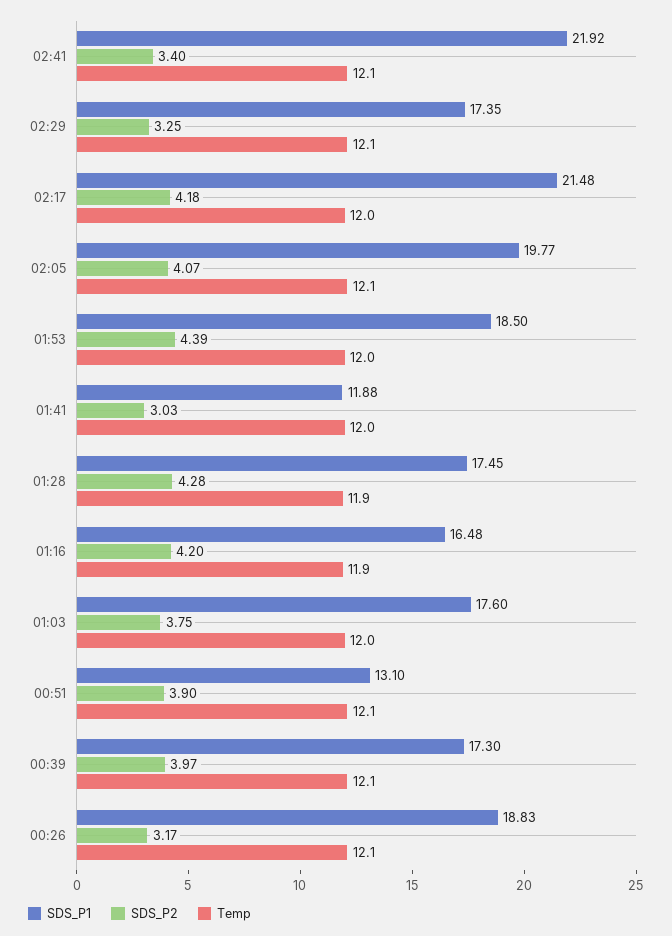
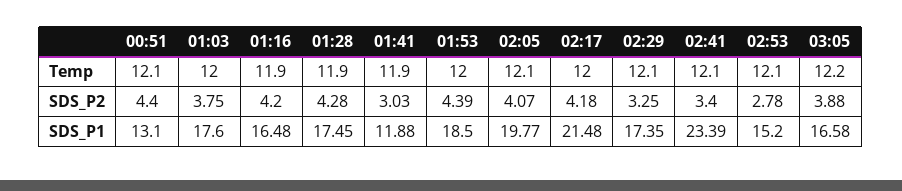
SDS_P1, 02:41: 21.92 -> 23.39
Temp, 01:41: 12 -> 11.9
SDS_P2, 00:51: 3.9 -> 4.4
SDS_P1, 00:39: 17.3 -> none
SDS_P2, 00:39: 3.97 -> none
Temp, 00:39: 12.1 -> none
SDS_P1, 00:26: 18.83 -> none
SDS_P2, 00:26: 3.17 -> none
Temp, 00:26: 12.1 -> none
Temp, 02:53: none -> 12.1
Temp, 03:05: none -> 12.2
SDS_P2, 02:53: none -> 2.78
SDS_P2, 03:05: none -> 3.88
SDS_P1, 02:53: none -> 15.2
SDS_P1, 03:05: none -> 16.58

